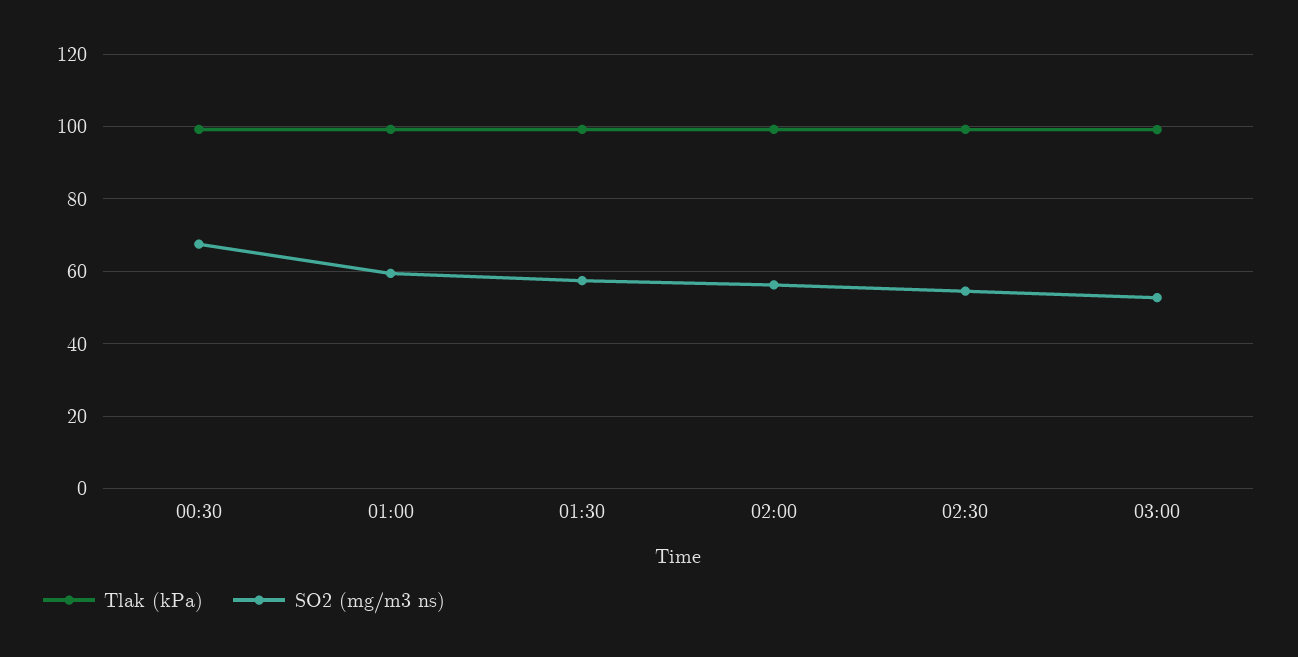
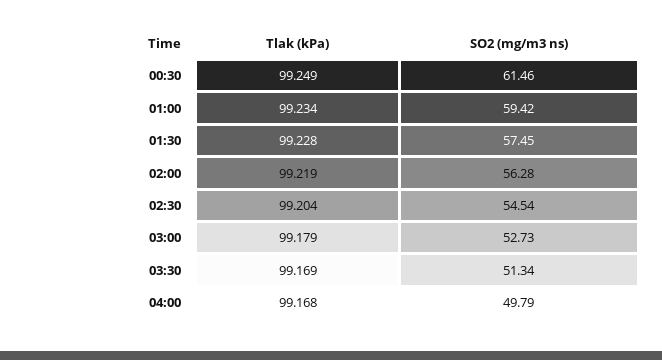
SO2 (mg/m3 ns), 00:30: 68 -> 61.46
Tlak (kPa), 03:30: none -> 99.169
SO2 (mg/m3 ns), 03:30: none -> 51.34
Tlak (kPa), 04:00: none -> 99.168
SO2 (mg/m3 ns), 04:00: none -> 49.79

